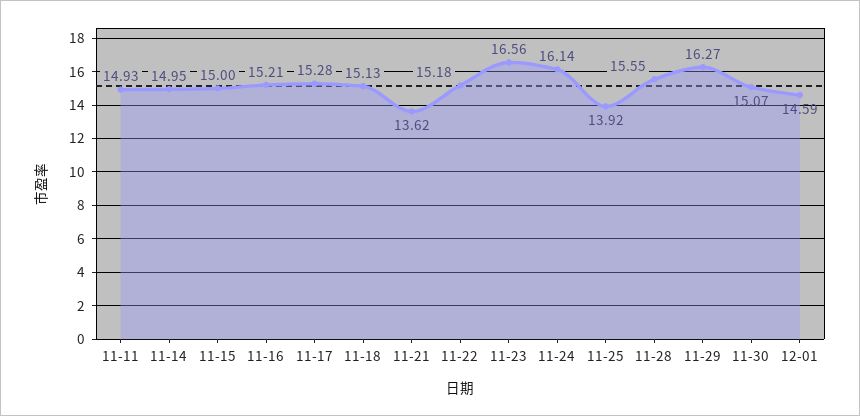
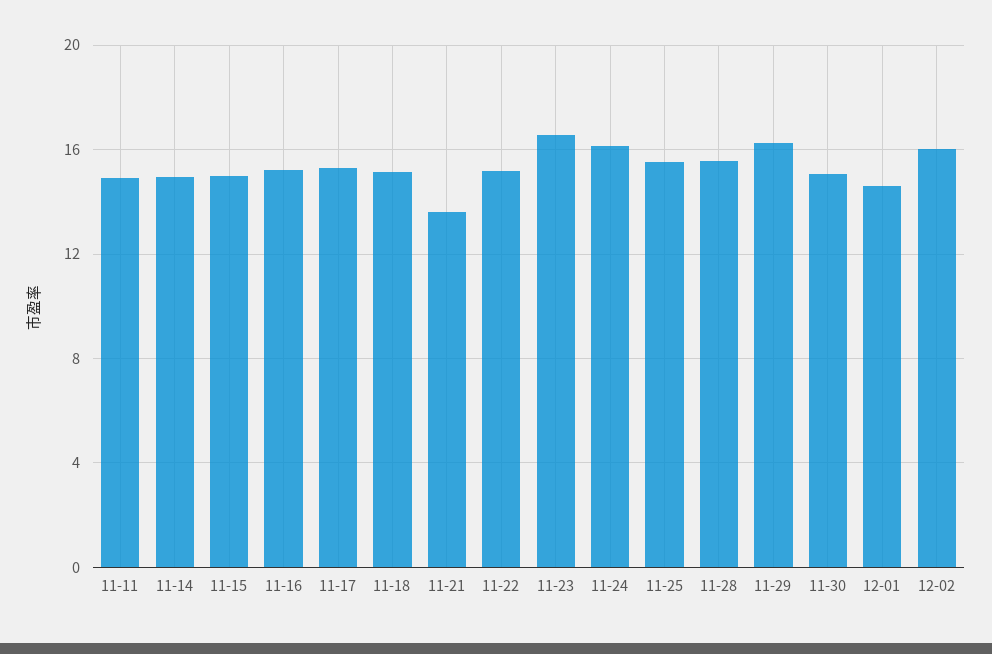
11-25: 13.92 -> 15.5
12-02: none -> 16

